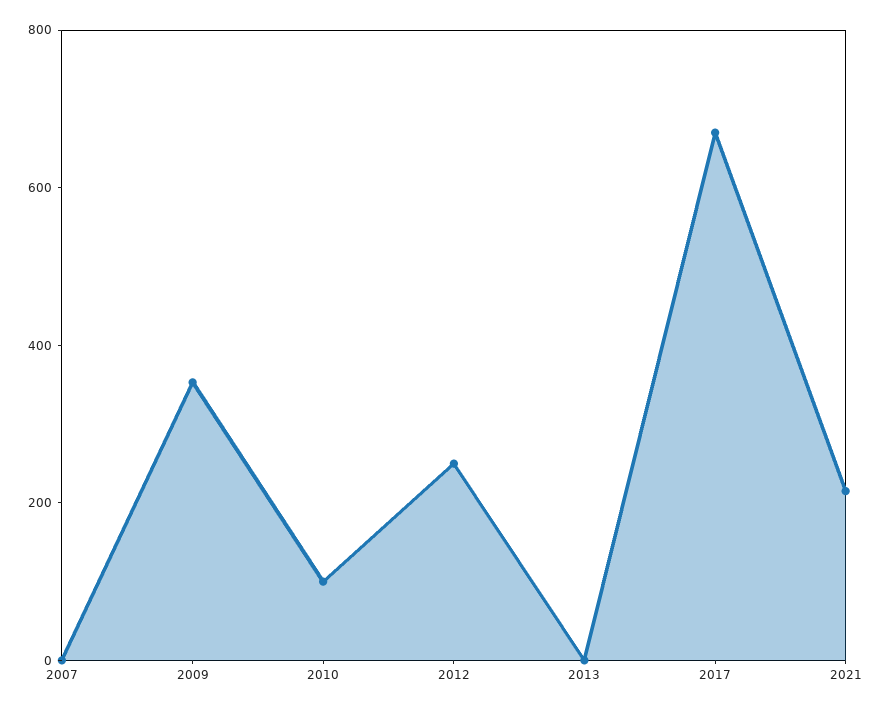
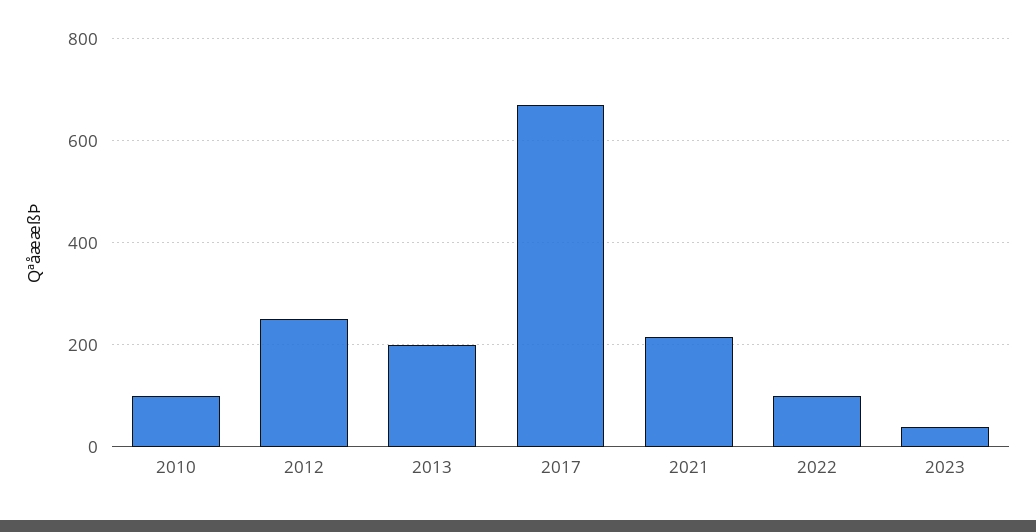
2007: 0 -> none
2009: 350 -> none
2013: 0 -> 200
2022: none -> 100
2023: none -> 40

